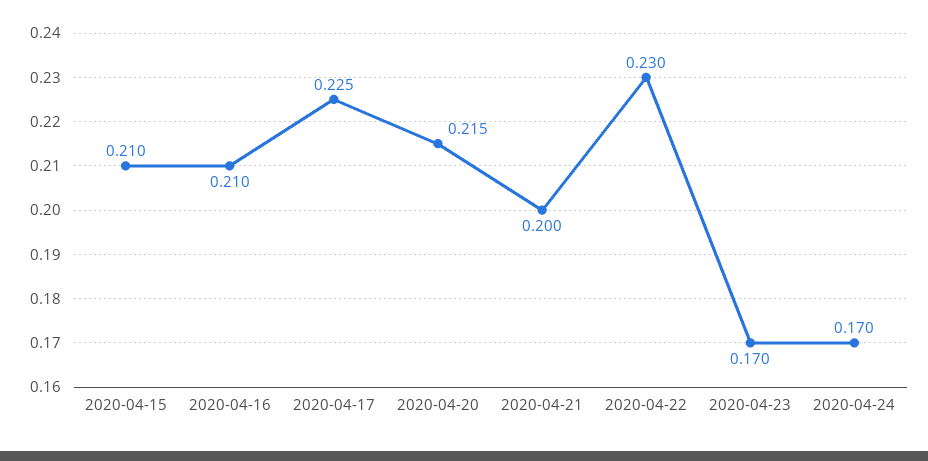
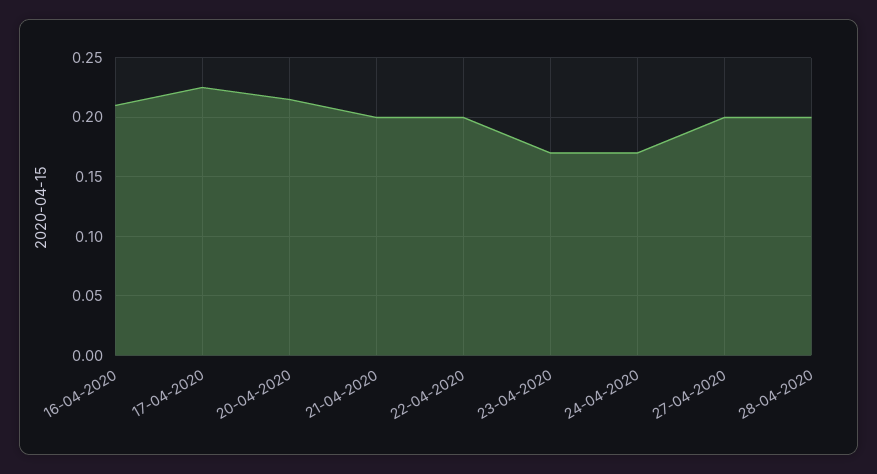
2020-04-15: 0.21 -> none
2020-04-22: 0.23 -> 0.2
27-04-2020: none -> 0.2
28-04-2020: none -> 0.2

